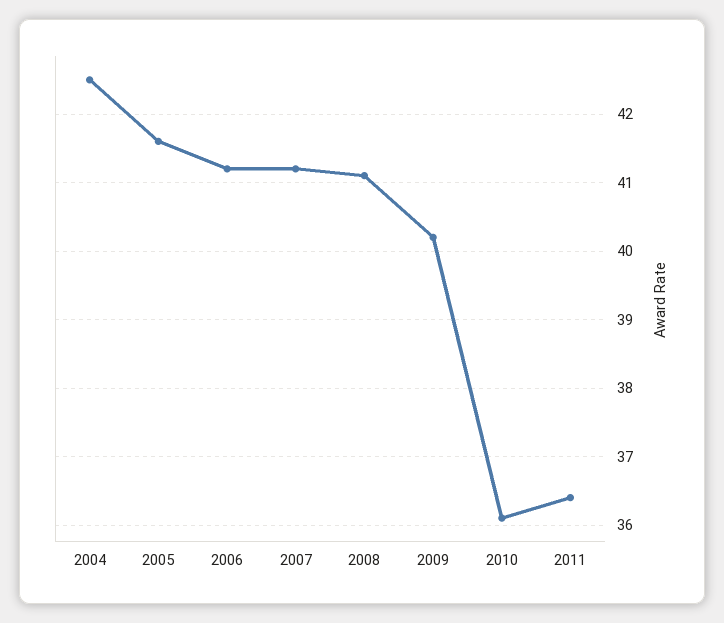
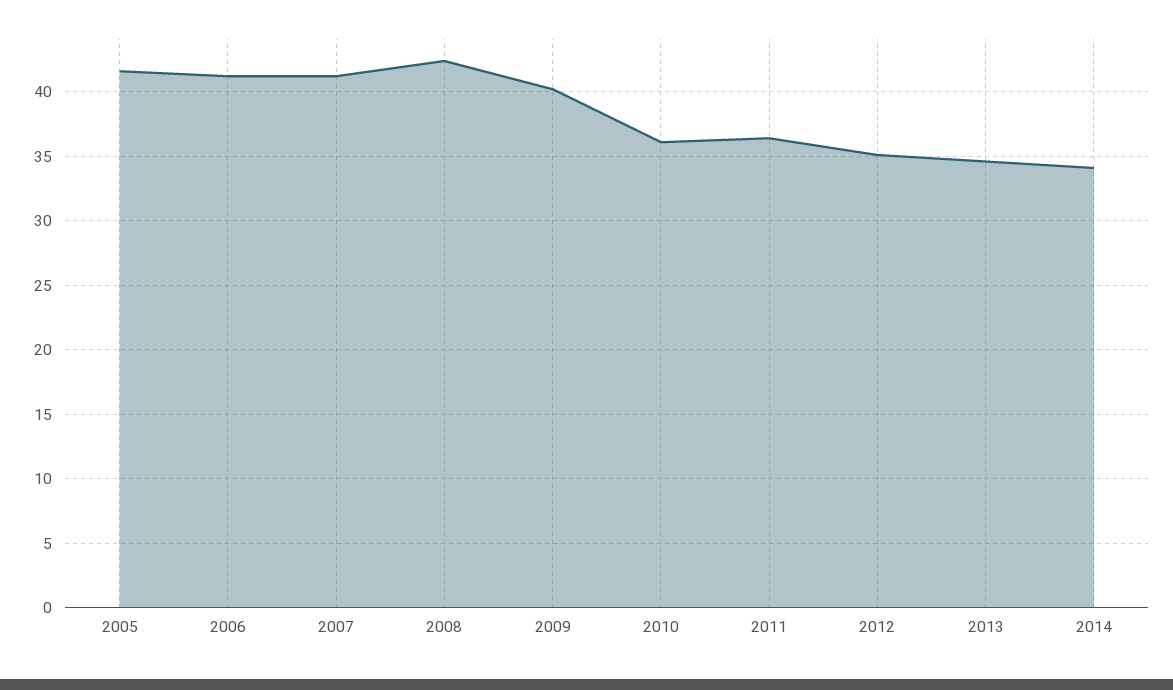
2004: 42.5 -> none
2008: 41.1 -> 42.5
2012: none -> 35
2013: none -> 34.5
2014: none -> 34

